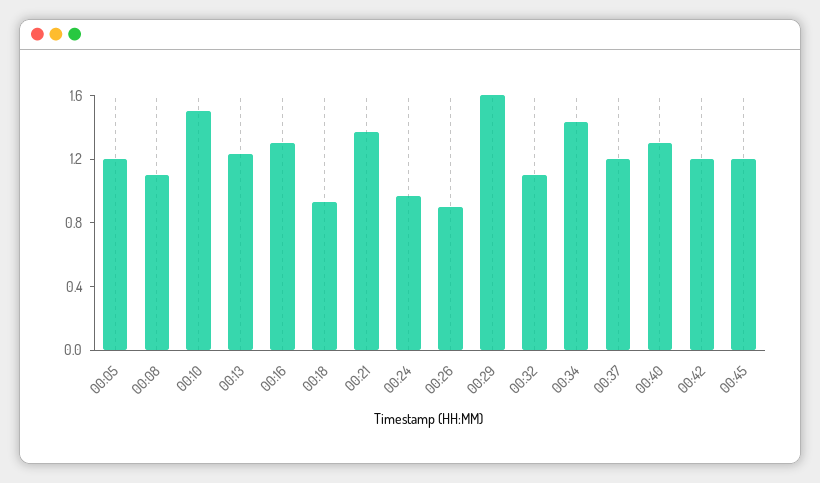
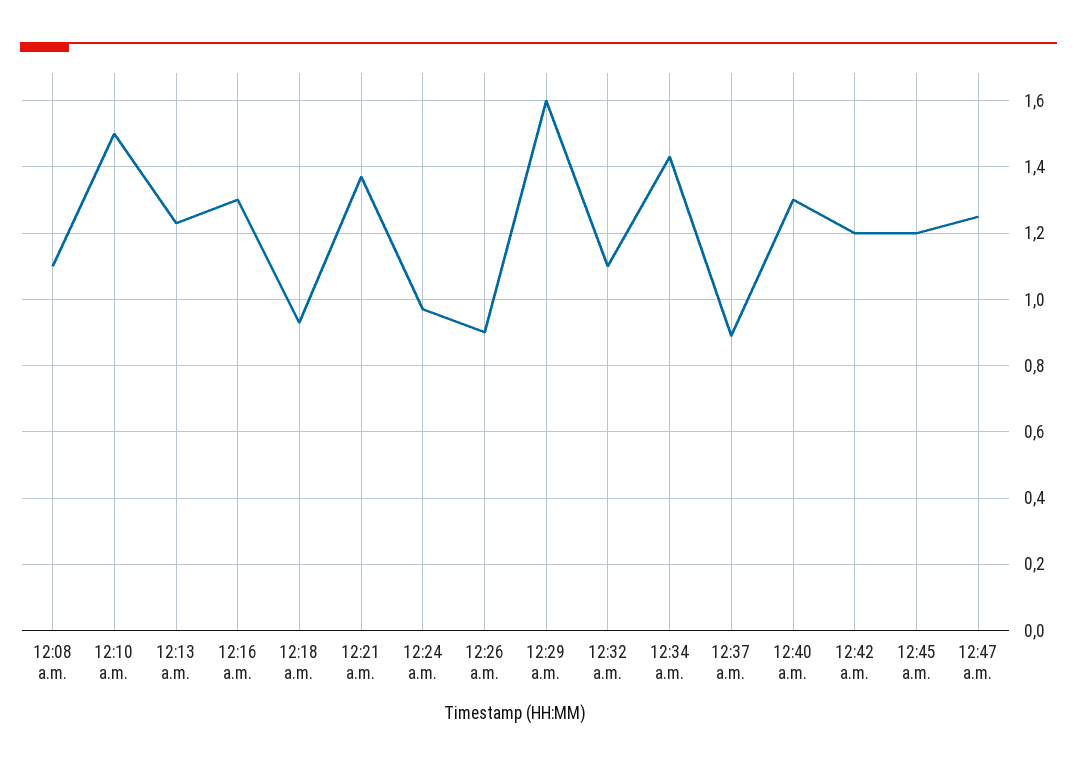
00:05: 1.2 -> none
00:37: 1.2 -> 0.9
12:47 a.m.: none -> 1.25

